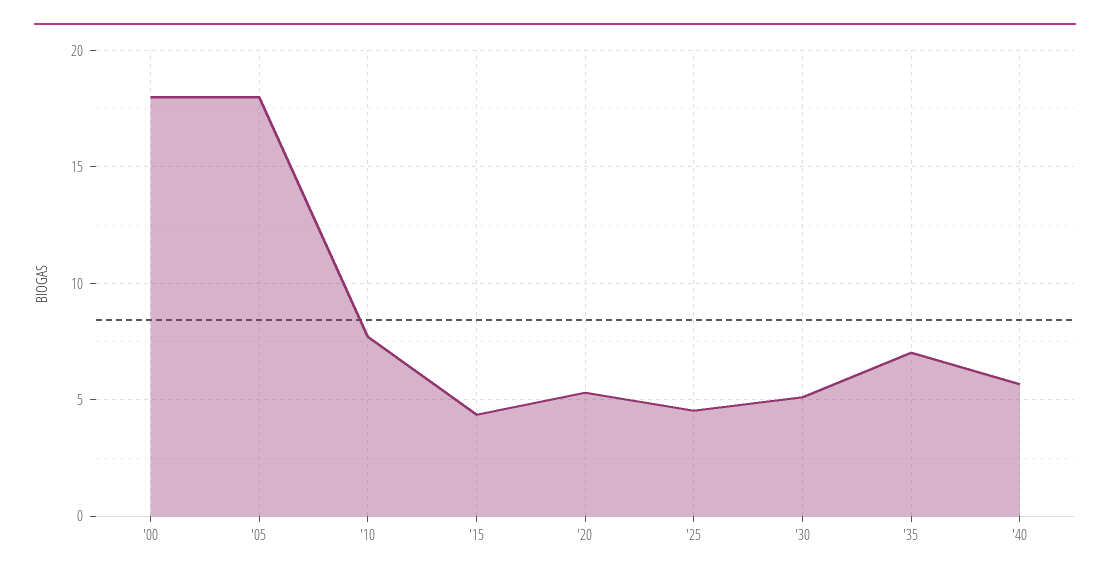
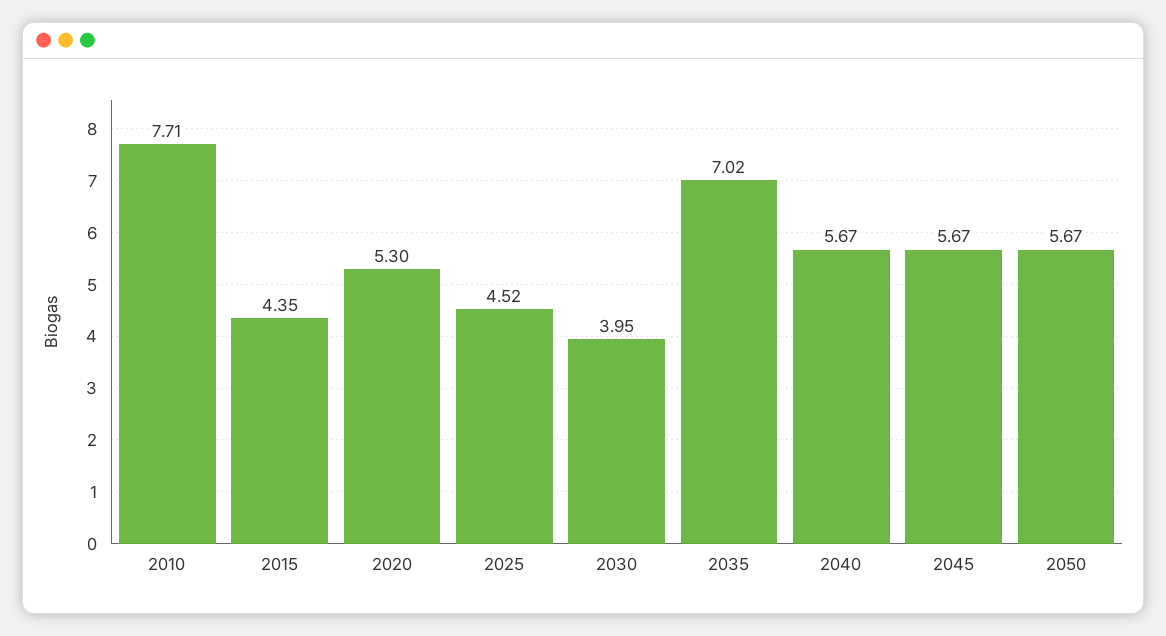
'00: 18 -> none
'05: 18 -> none
'30: 5 -> 3.95
2045: none -> 5.67
2050: none -> 5.67

